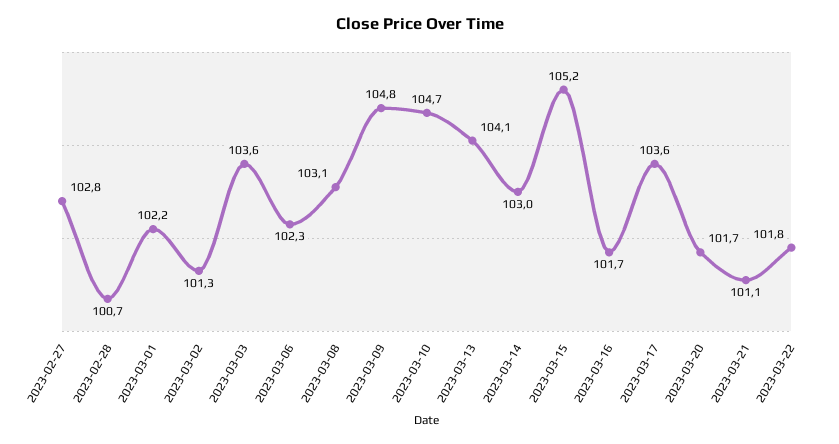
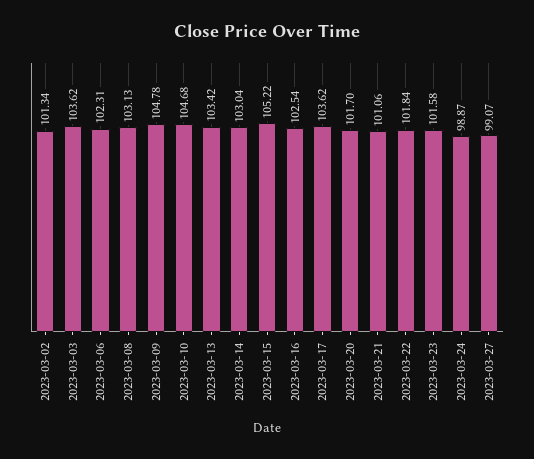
2023-02-27: 102.8 -> none
2023-02-28: 100.7 -> none
2023-03-01: 102.2 -> none
2023-03-13: 104.1 -> 103.42
2023-03-16: 101.7 -> 102.54
2023-03-23: none -> 101.58
2023-03-24: none -> 98.87
2023-03-27: none -> 99.07

